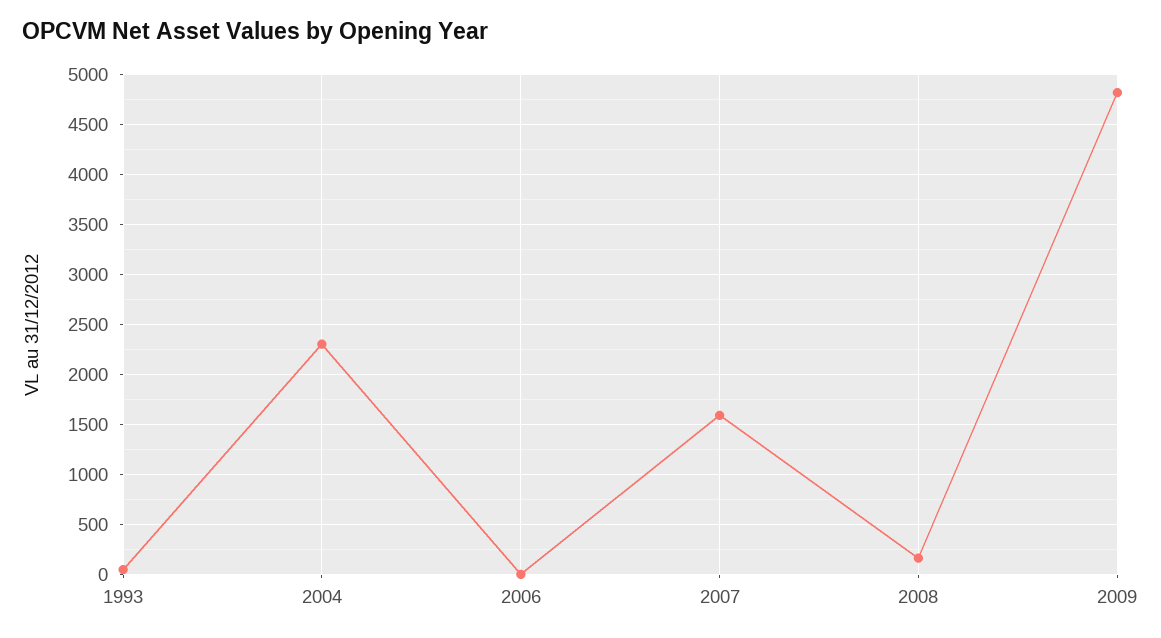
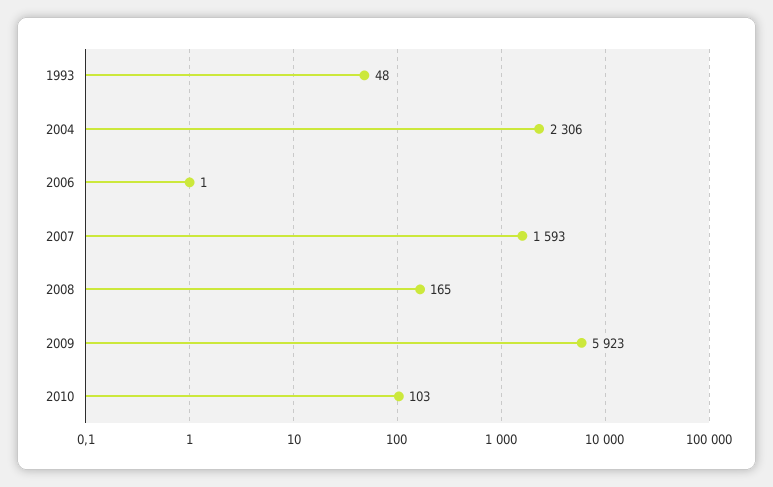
2009: 4800 -> 5923
2010: none -> 103

